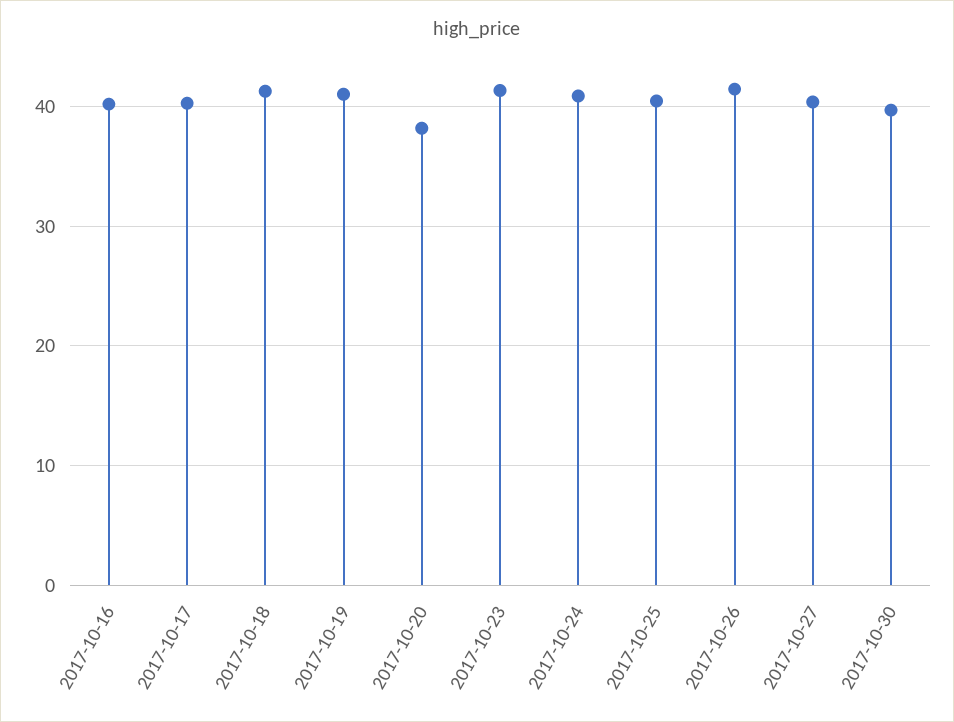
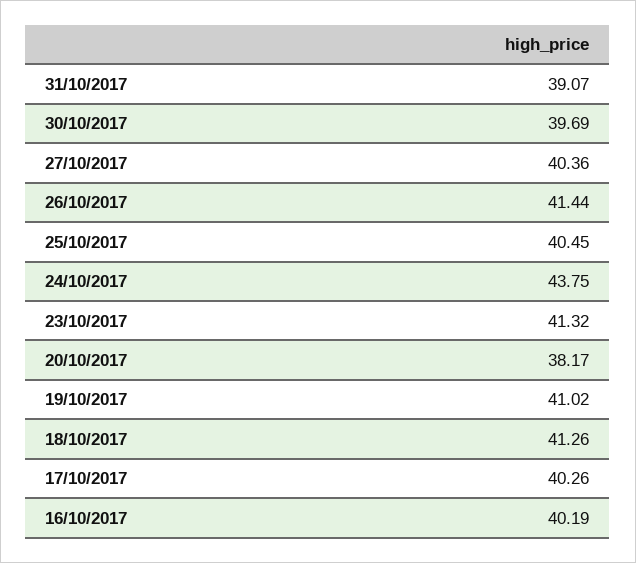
2017-10-24: 41 -> 43.75
31/10/2017: none -> 39.07

